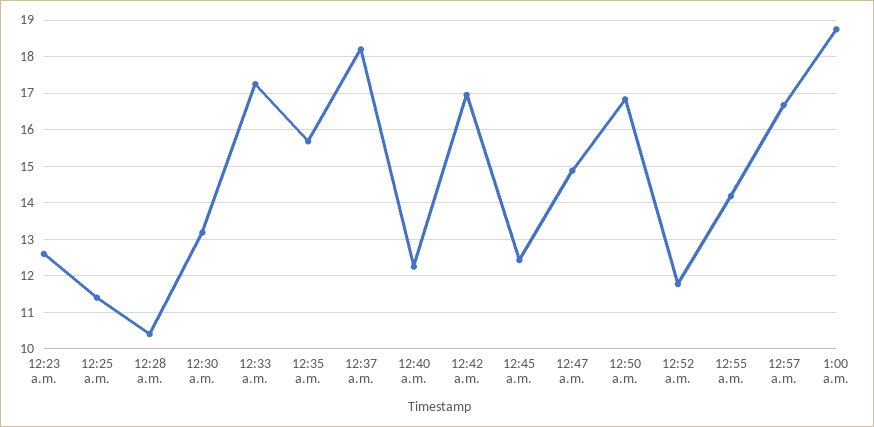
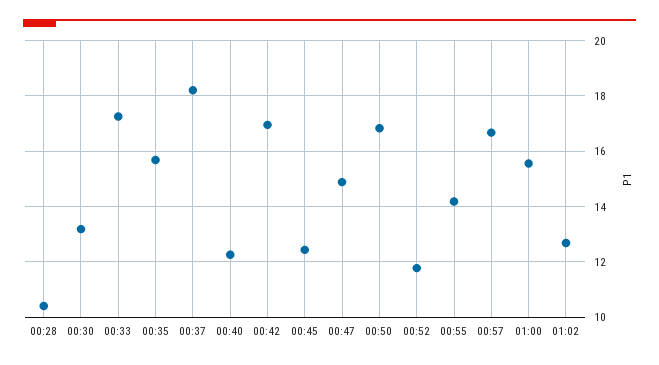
12:23 a.m.: 12.6 -> none
12:25 a.m.: 11.4 -> none
1:00 a.m.: 18.8 -> 15.5
01:02: none -> 12.75

